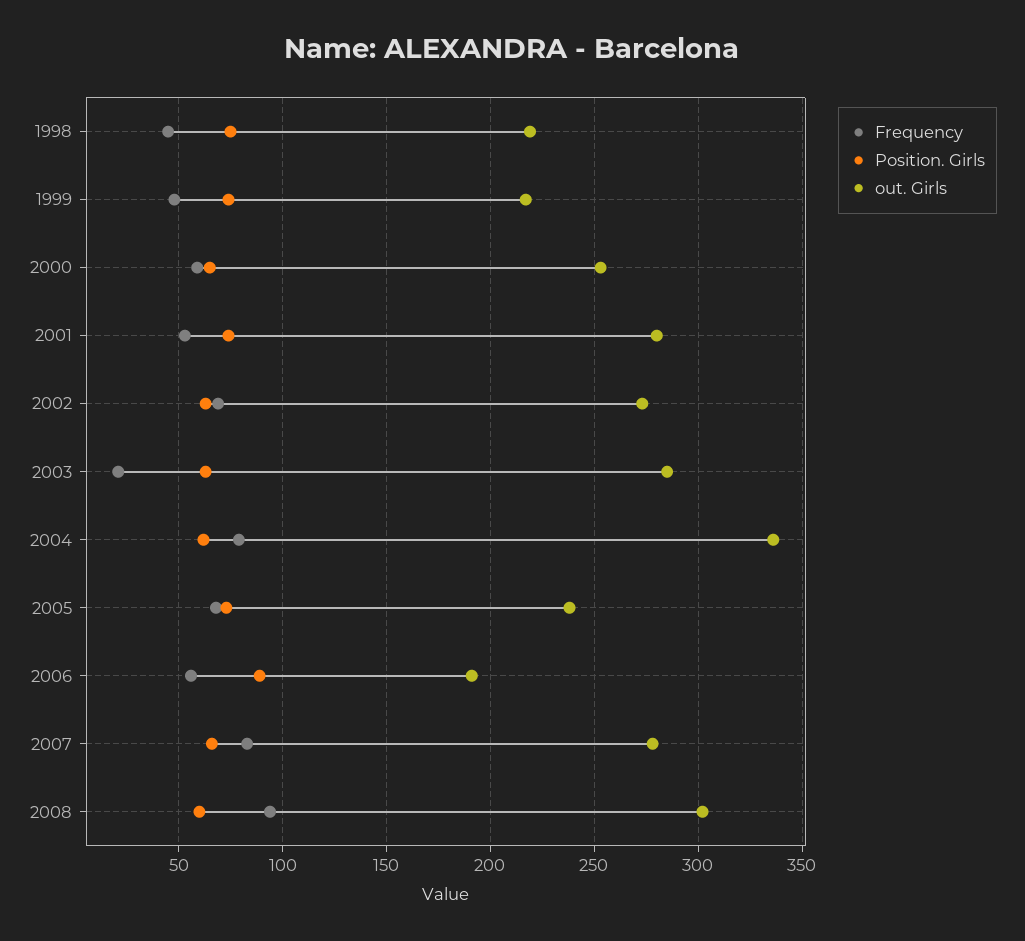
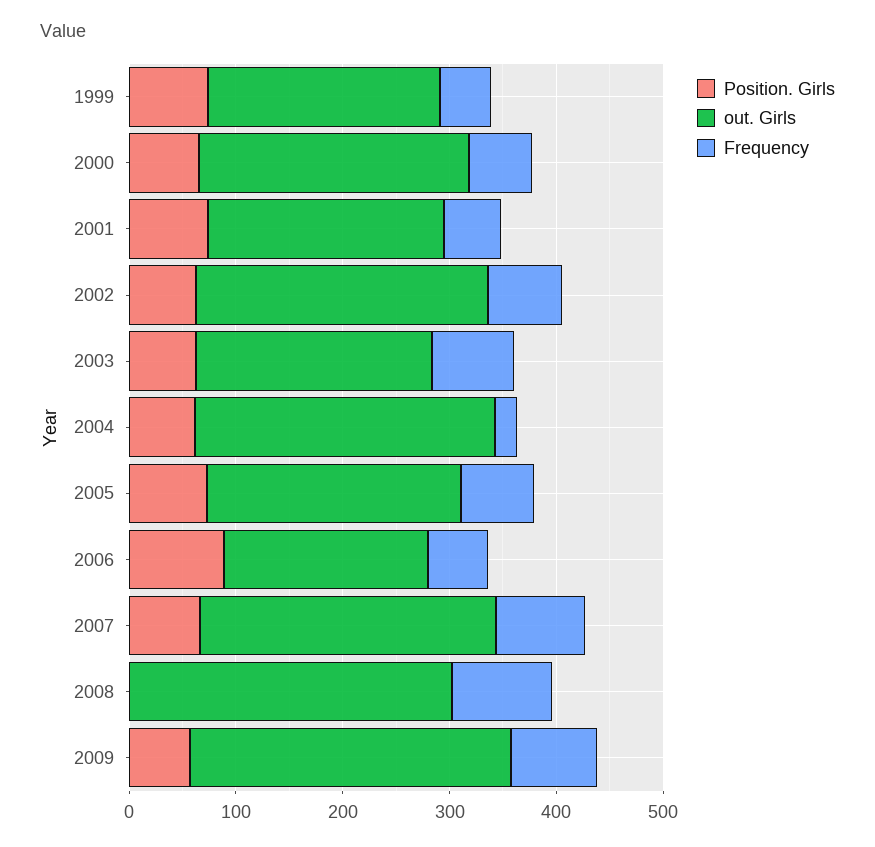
Frequency, 1998: 45 -> none
Position. Girls, 1998: 75 -> none
out. Girls, 1998: 220 -> none
out. Girls, 2001: 280 -> 220
Frequency, 2003: 20 -> 80
out. Girls, 2003: 285 -> 220
Frequency, 2004: 80 -> 20
out. Girls, 2004: 335 -> 280
Position. Girls, 2008: 60 -> 0
Position. Girls, 2009: none -> 60
out. Girls, 2009: none -> 300
Frequency, 2009: none -> 80

